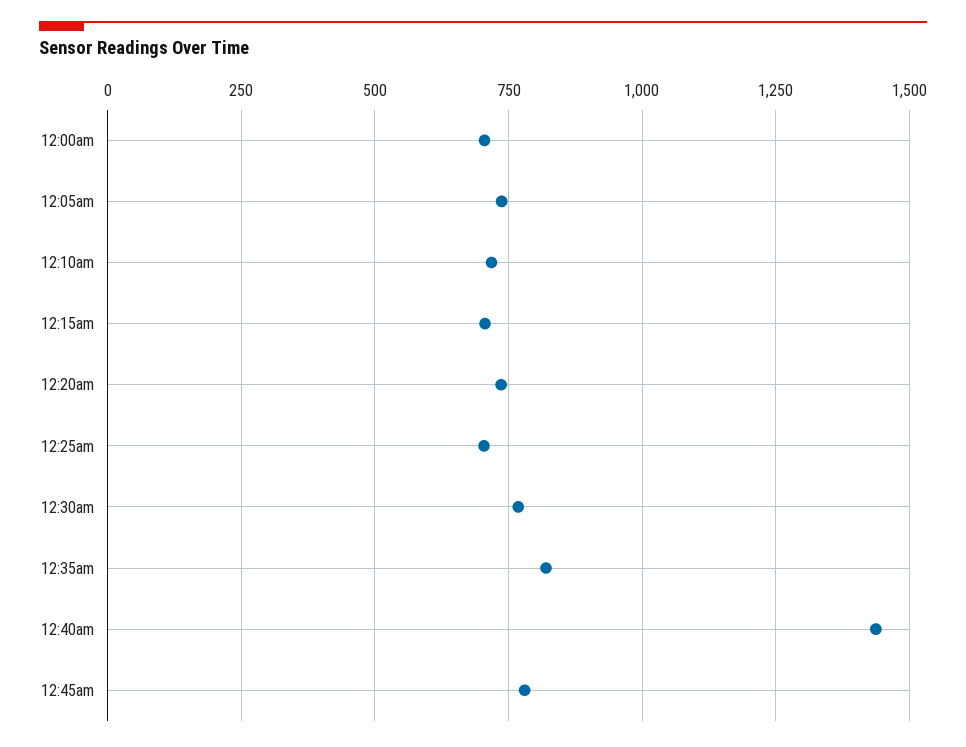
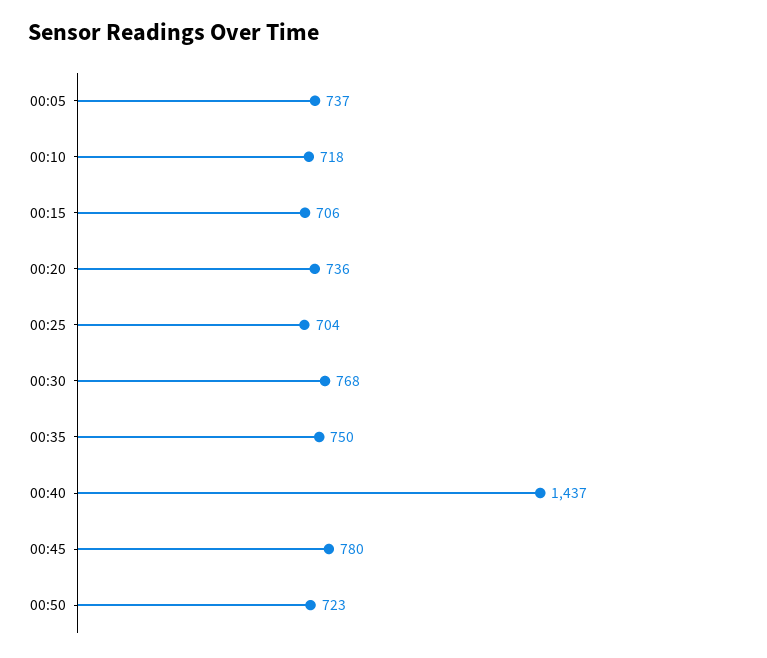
12:00am: 700 -> none
12:35am: 825 -> 750
00:50: none -> 723

